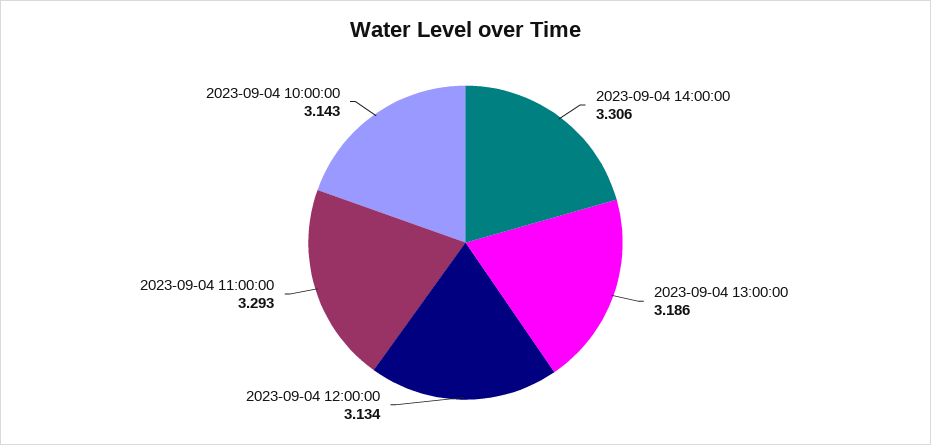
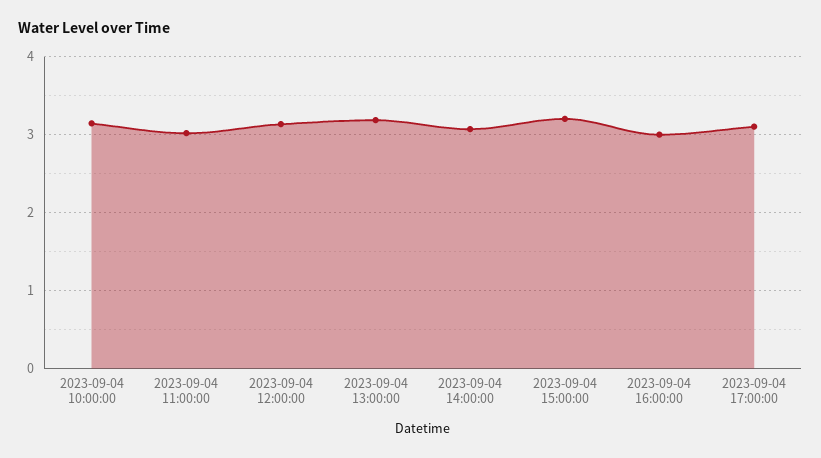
2023-09-04 14:00:00: 3.306 -> 3.1
2023-09-04 11:00:00: 3.293 -> 3
2023-09-04 15:00:00: none -> 3.2
2023-09-04 16:00:00: none -> 3
2023-09-04 17:00:00: none -> 3.1

